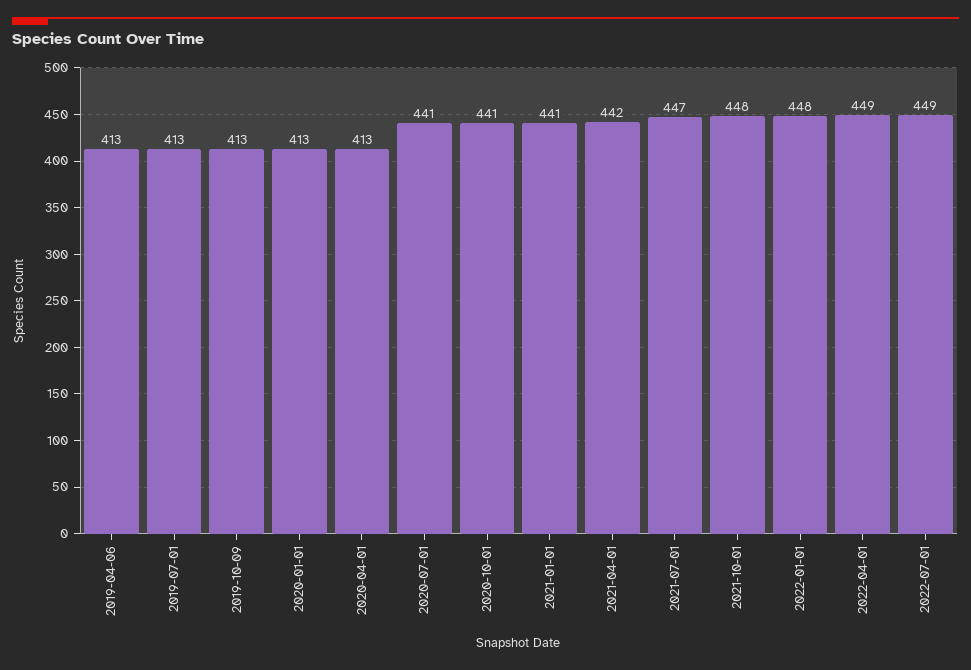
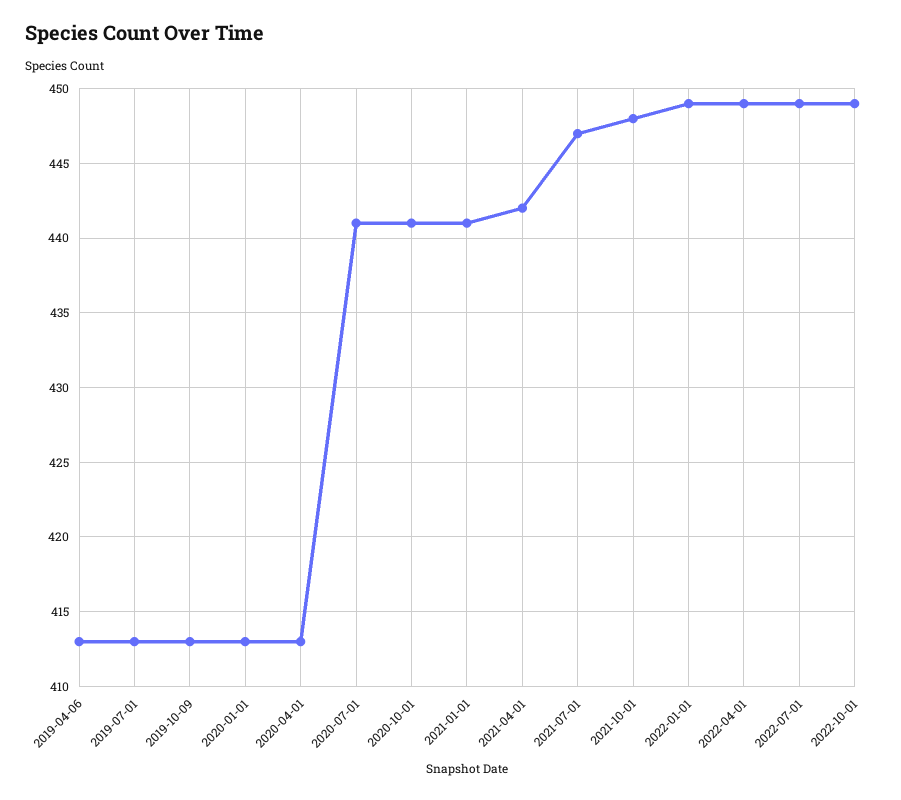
2022-01-01: 448 -> 449
2022-10-01: none -> 449

